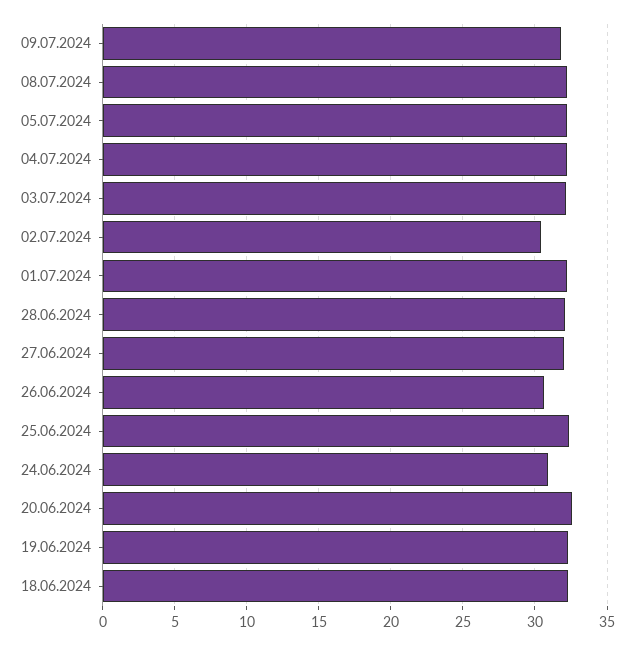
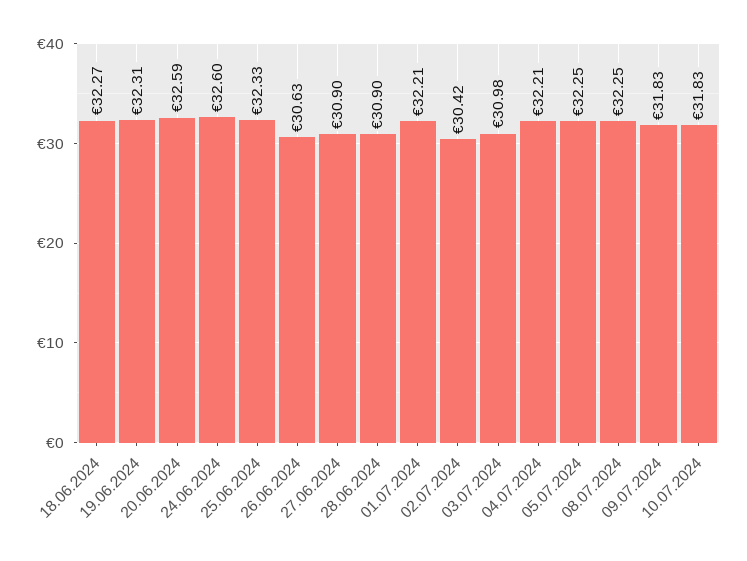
03.07.2024: 32 -> 30.98
28.06.2024: 32 -> 30.9
27.06.2024: 32 -> 30.9
24.06.2024: 31 -> 32.6
10.07.2024: none -> 31.83

